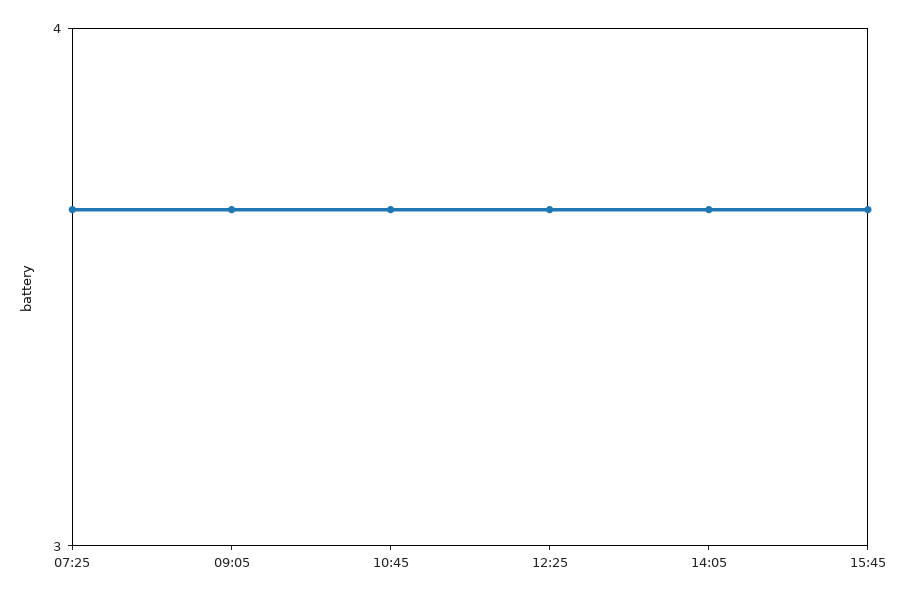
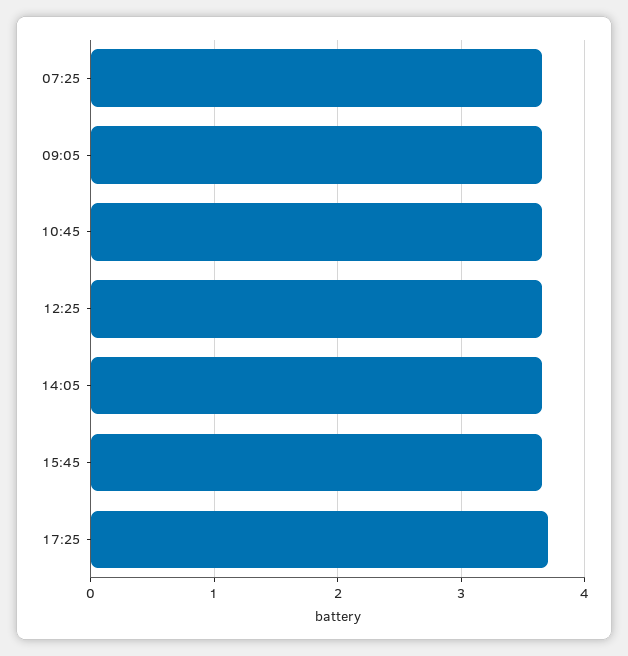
17:25: none -> 3.7

